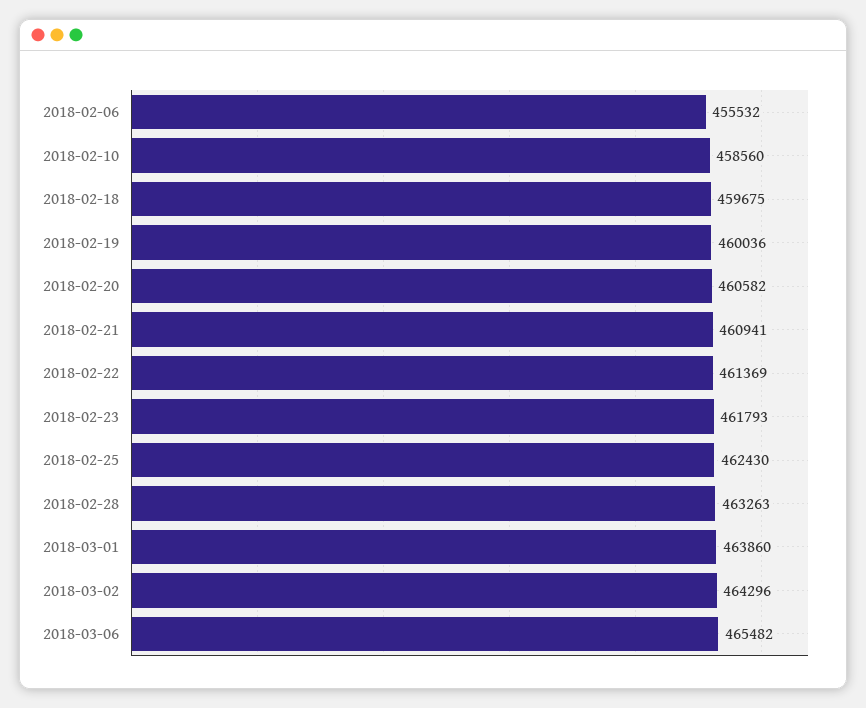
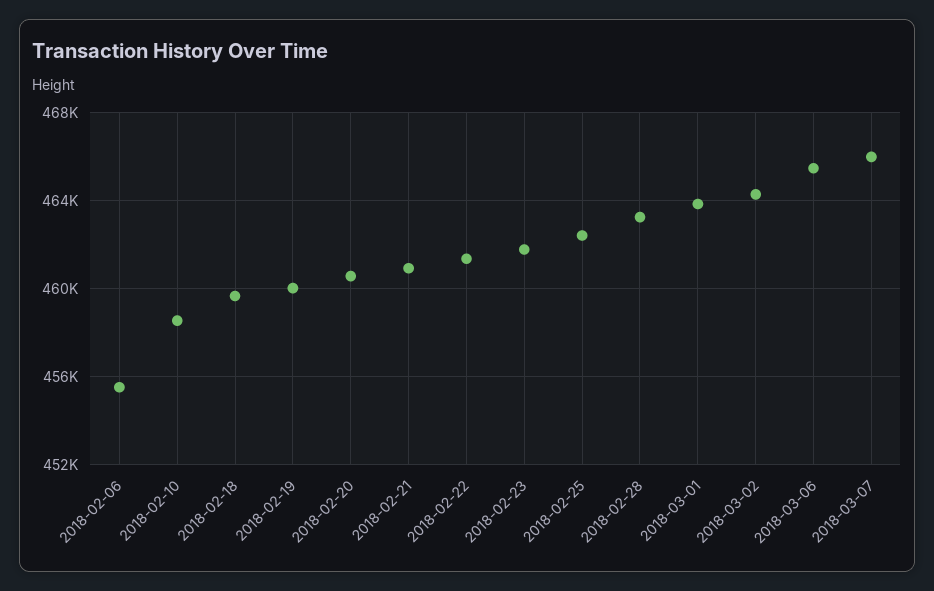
2018-03-07: none -> 466000

